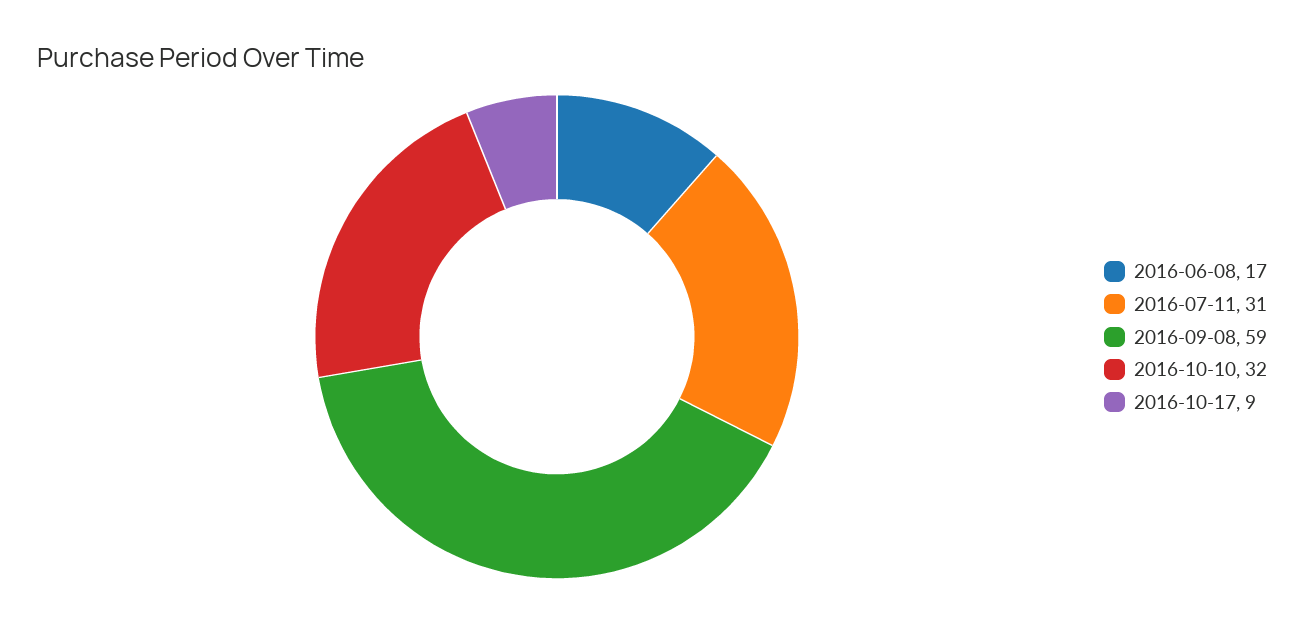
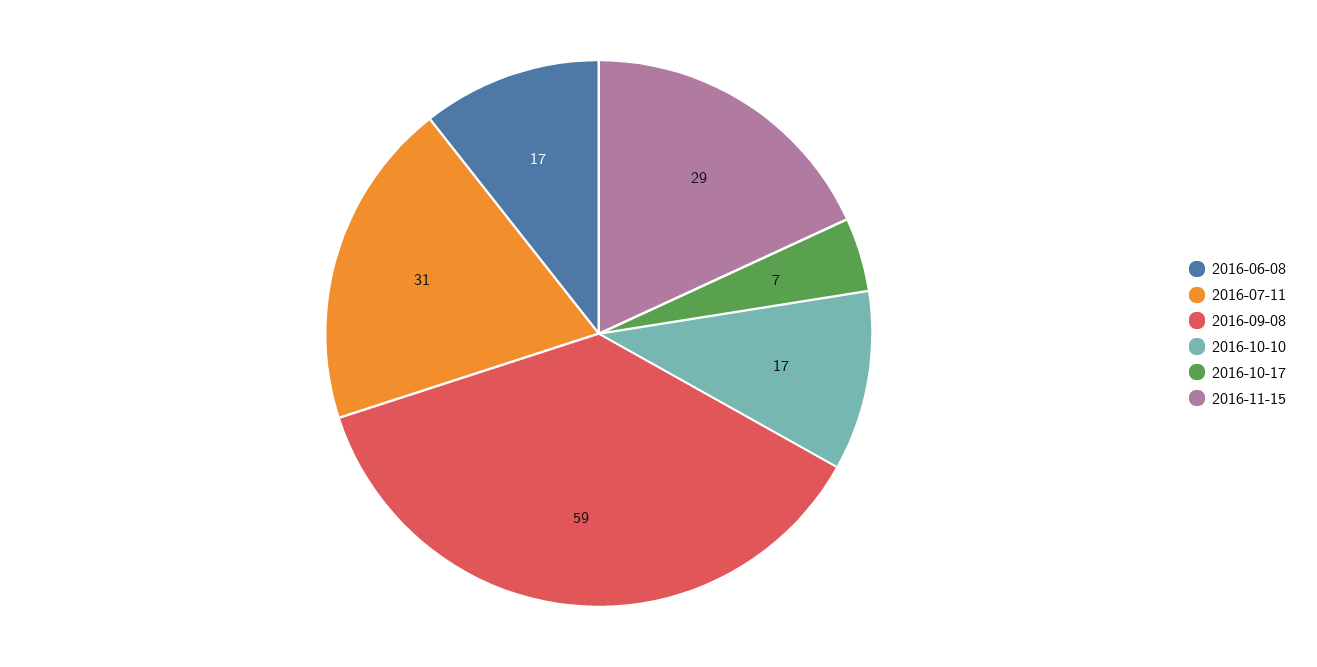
2016-10-10: 32 -> 17
2016-10-17: 9 -> 7
2016-11-15: none -> 29

